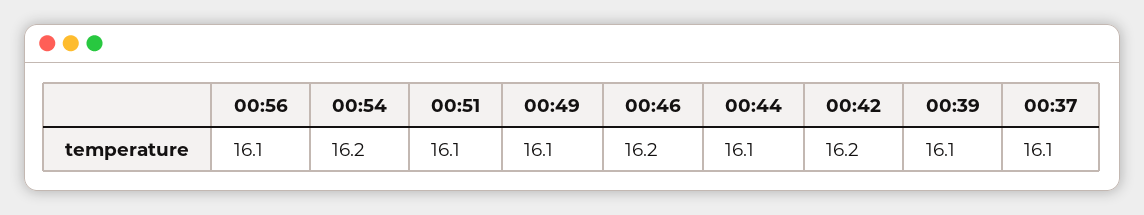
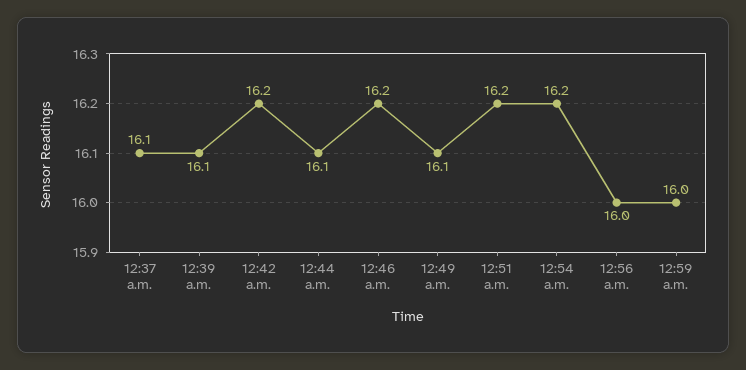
00:56: 16.1 -> 16
00:51: 16.1 -> 16.2
12:59 a.m.: none -> 16

